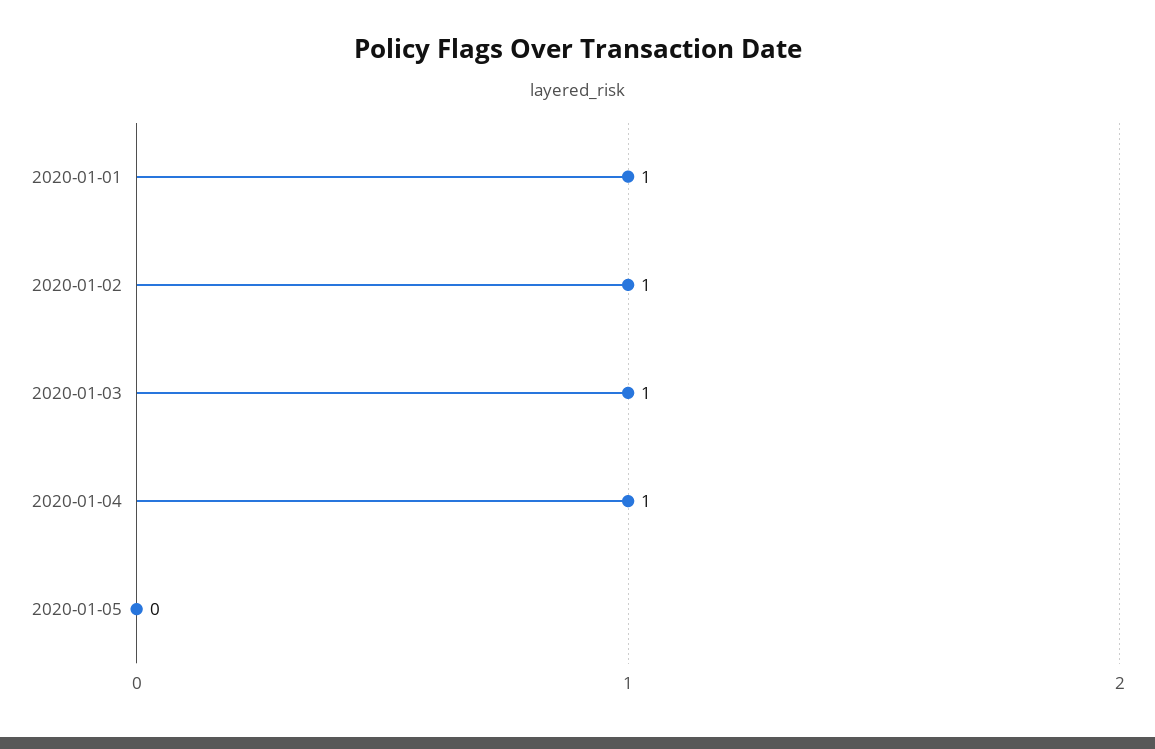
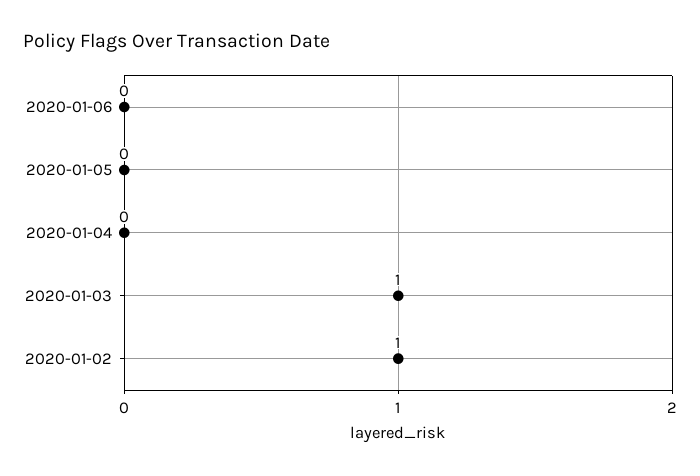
2020-01-01: 1 -> none
2020-01-04: 1 -> 0
2020-01-06: none -> 0

